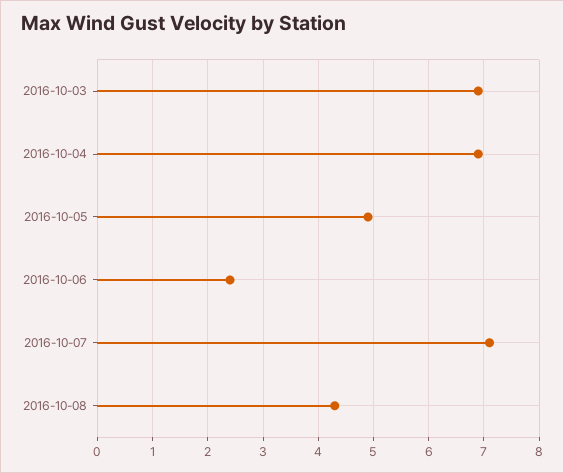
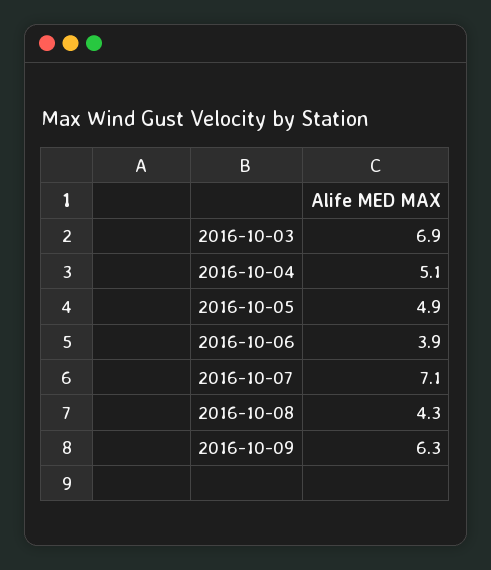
2016-10-04: 7 -> 5.1
2016-10-06: 2.5 -> 3.9
2016-10-09: none -> 6.3

